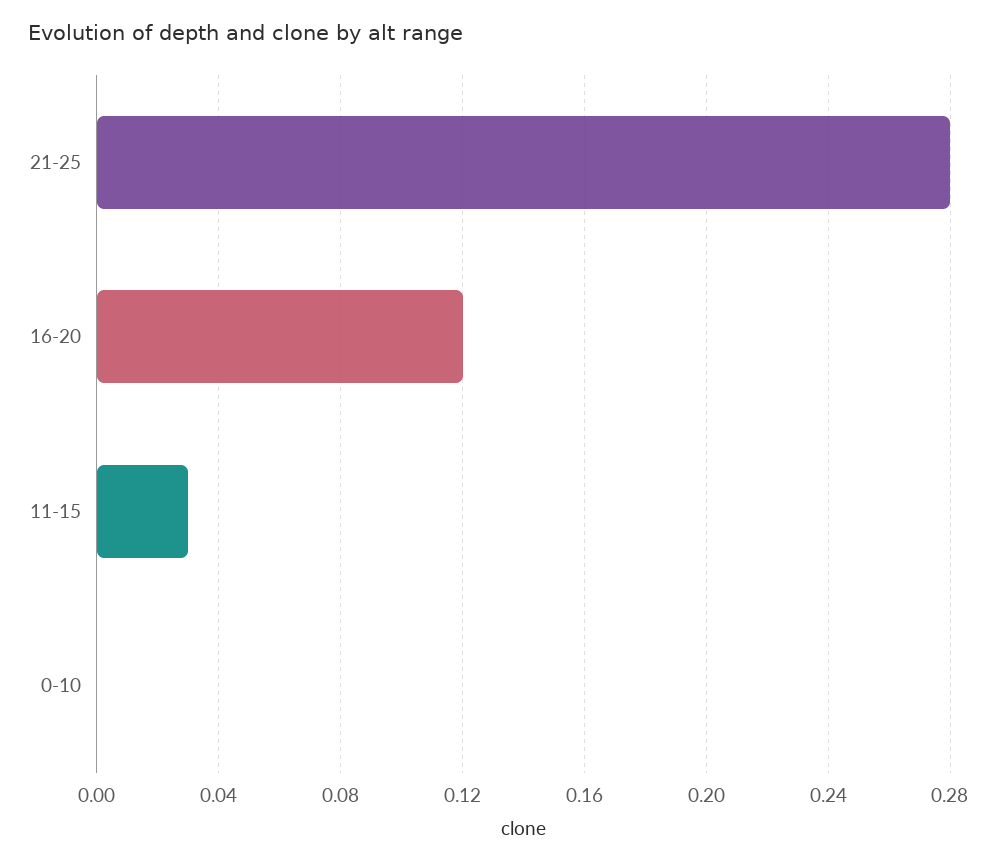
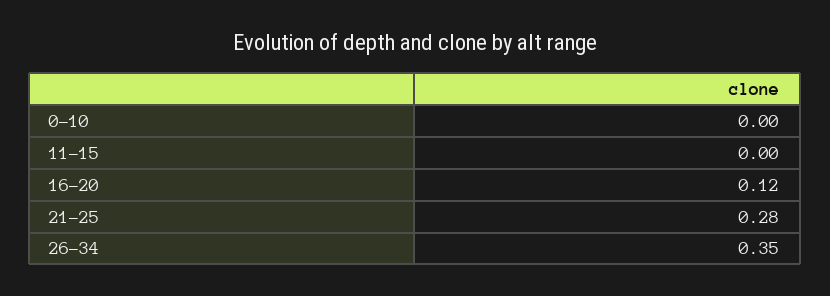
11-15: 0.03 -> 0
26-34: none -> 0.35

